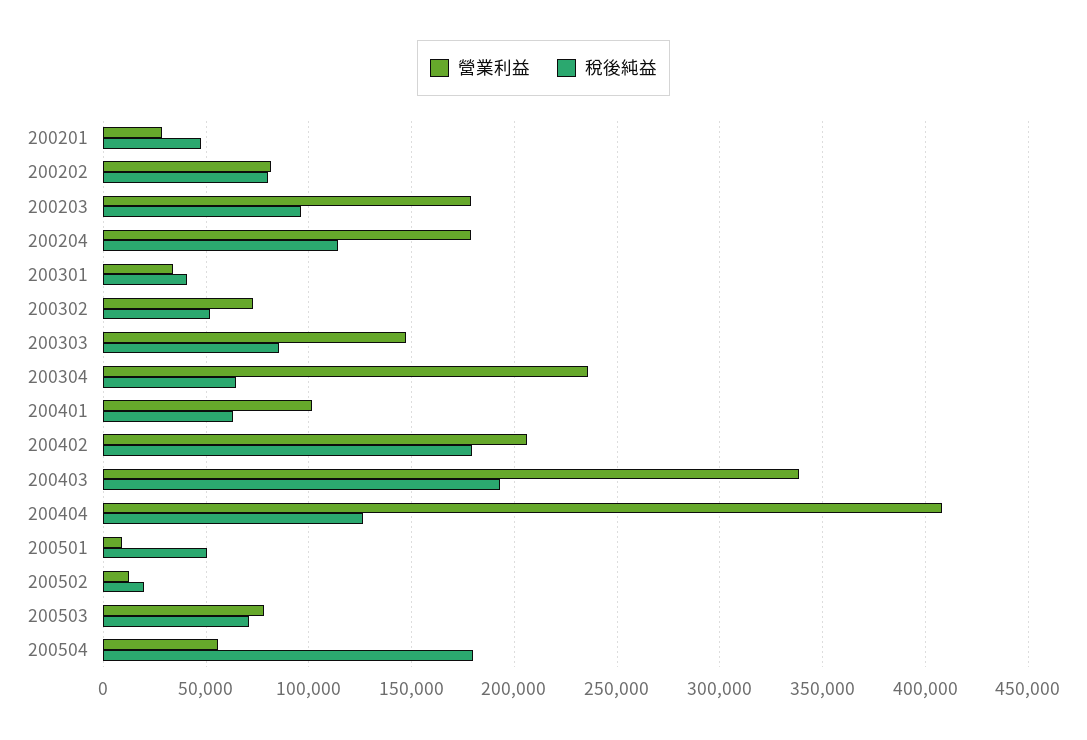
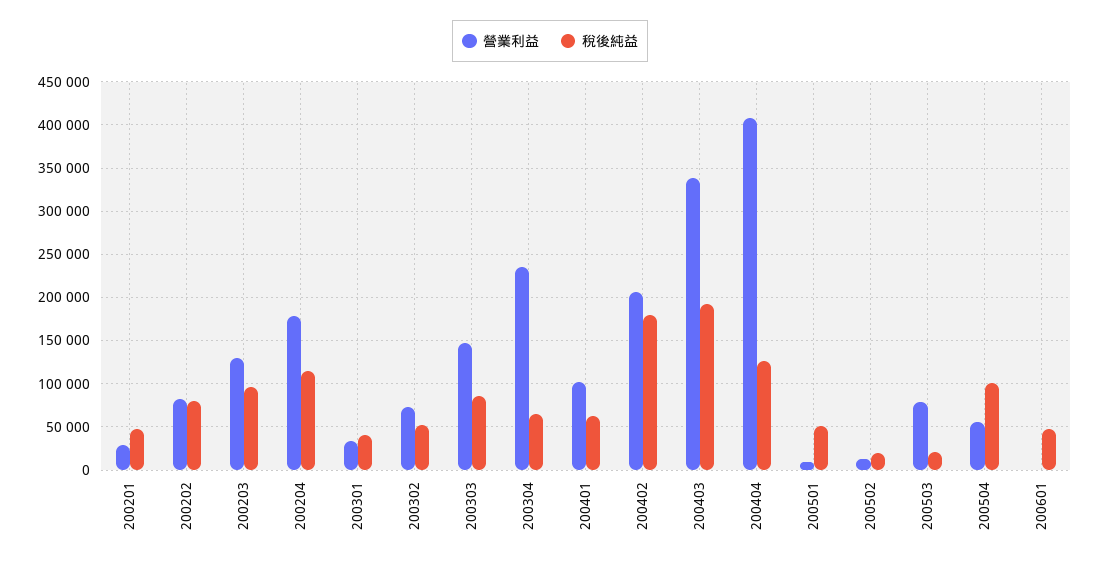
營業利益, 200203: 180000 -> 130000
稅後純益, 200503: 70000 -> 20000
稅後純益, 200504: 180000 -> 100000
營業利益, 200601: none -> 0
稅後純益, 200601: none -> 50000

